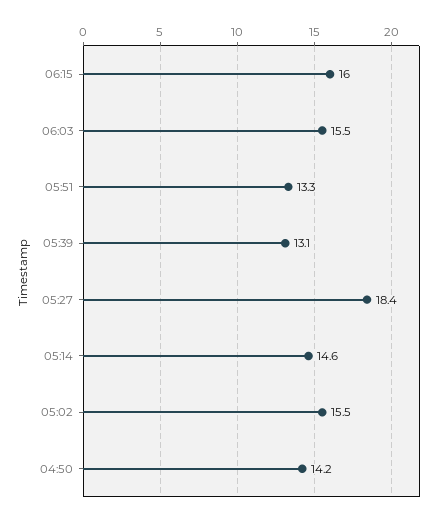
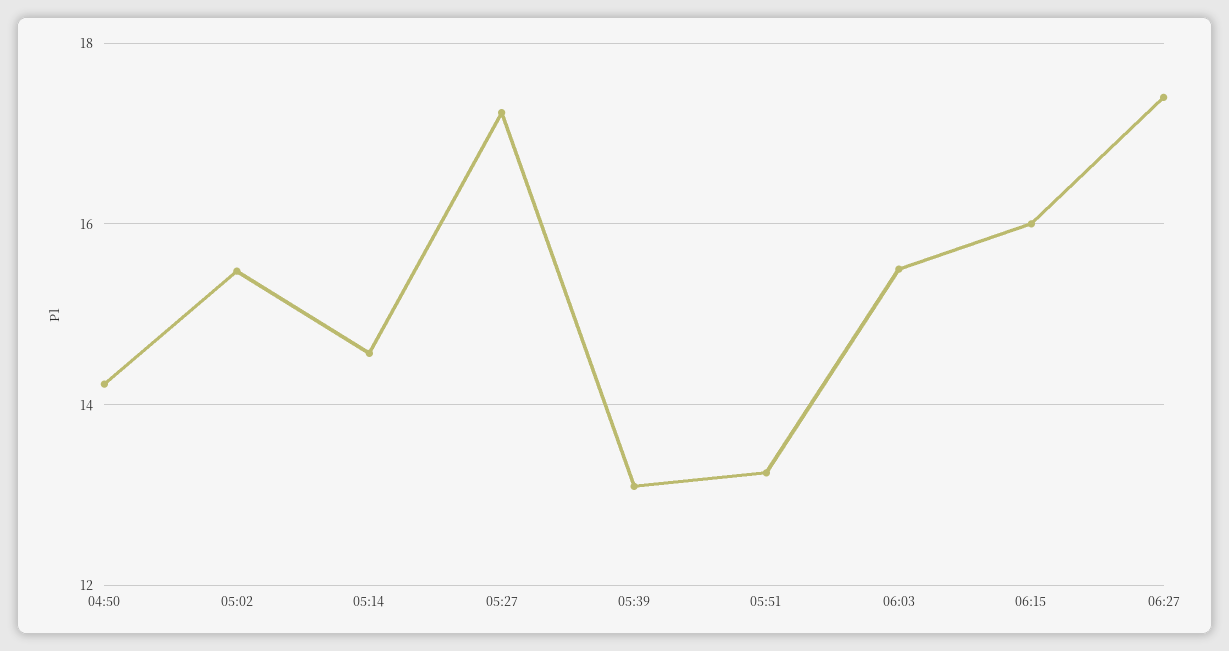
05:27: 18.4 -> 17.2
06:27: none -> 17.4

